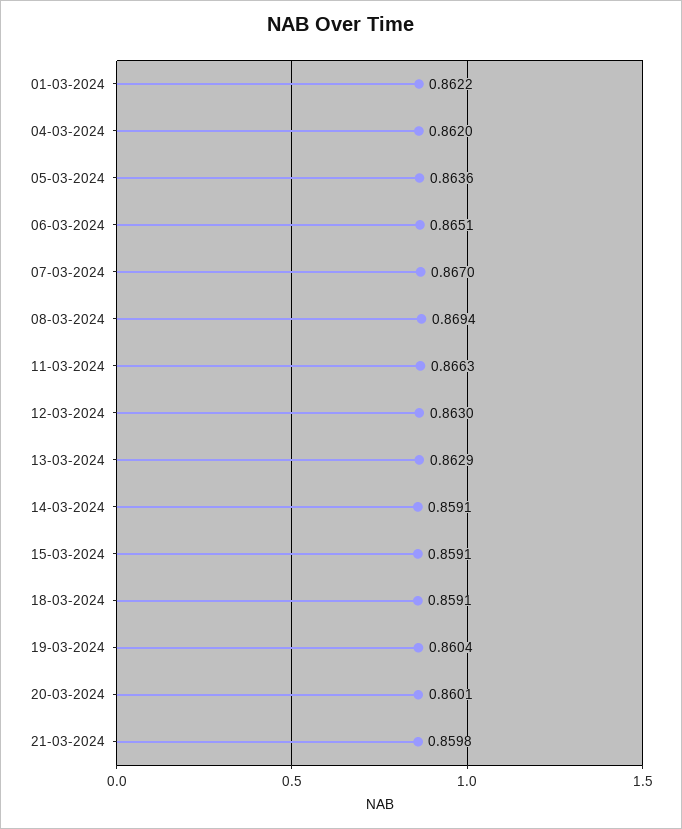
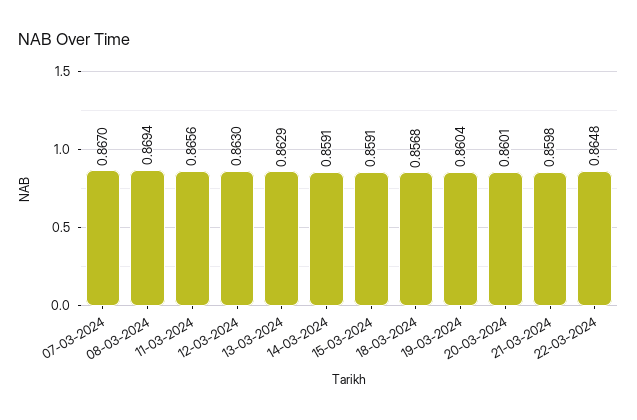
01-03-2024: 0.8622 -> none
04-03-2024: 0.862 -> none
05-03-2024: 0.8636 -> none
06-03-2024: 0.8651 -> none
11-03-2024: 0.8663 -> 0.8656
18-03-2024: 0.8591 -> 0.8568
22-03-2024: none -> 0.8648

